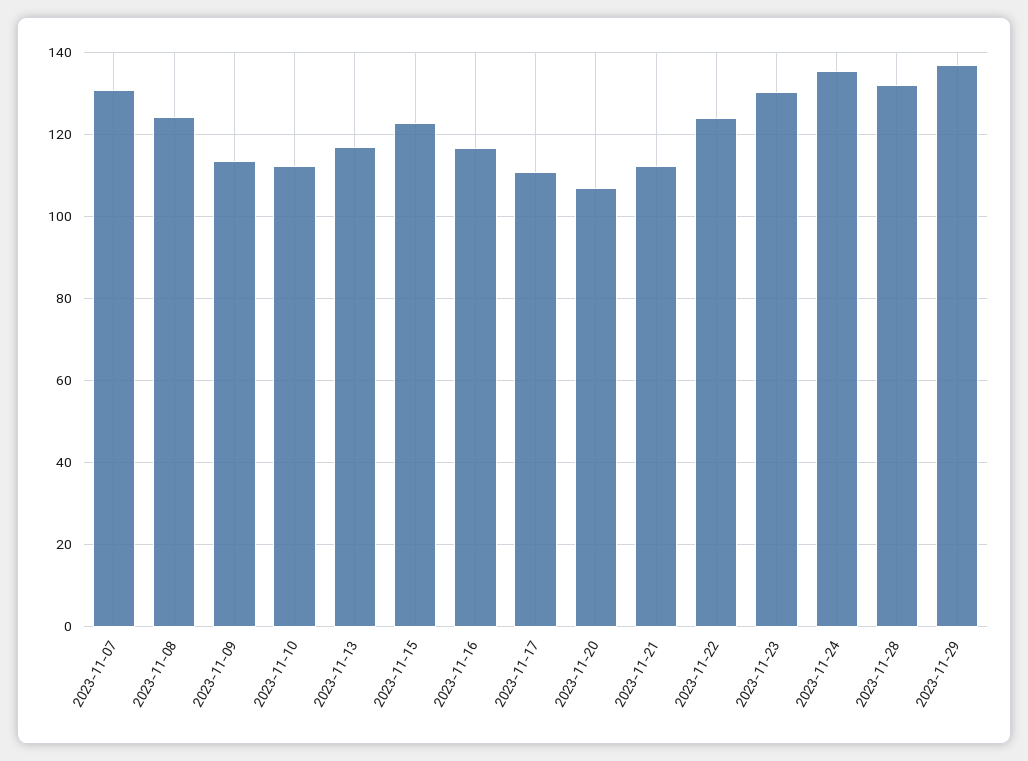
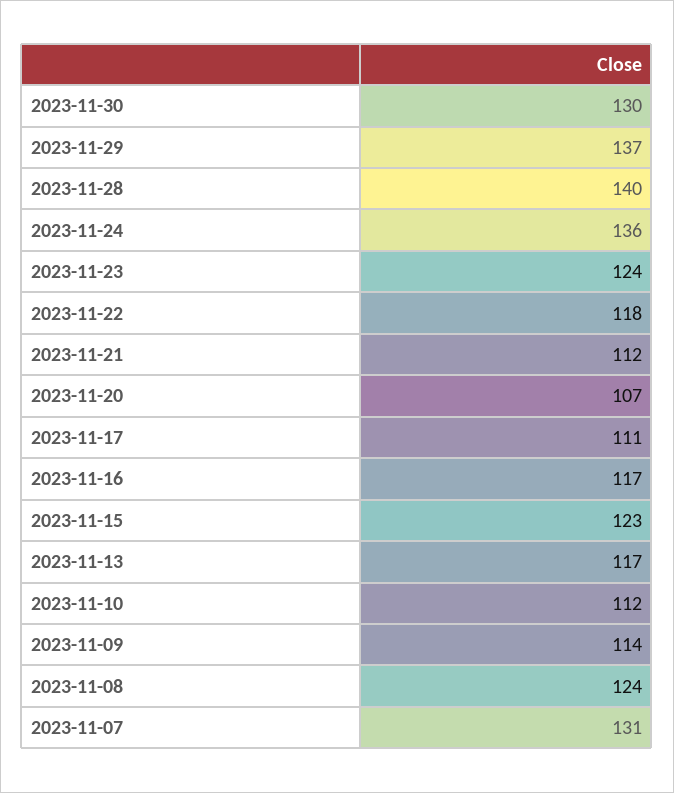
2023-11-22: 124 -> 118
2023-11-23: 130 -> 124
2023-11-28: 132 -> 140
2023-11-30: none -> 130

